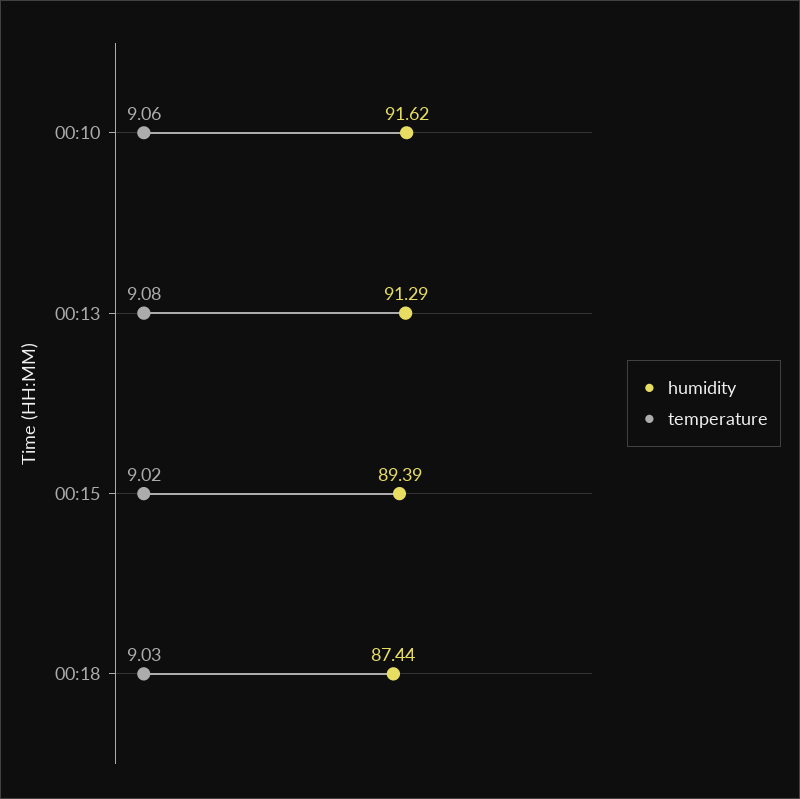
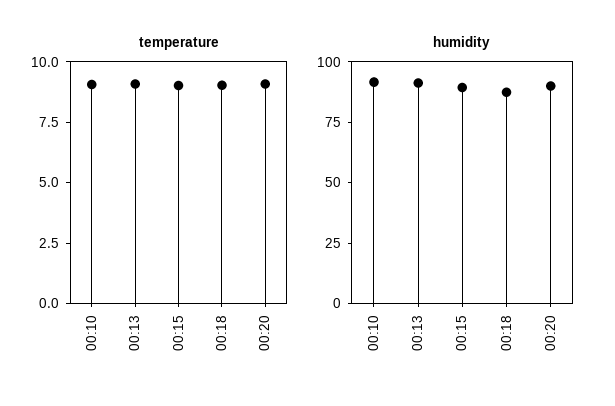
temperature, 00:20: none -> 9
humidity, 00:20: none -> 90

